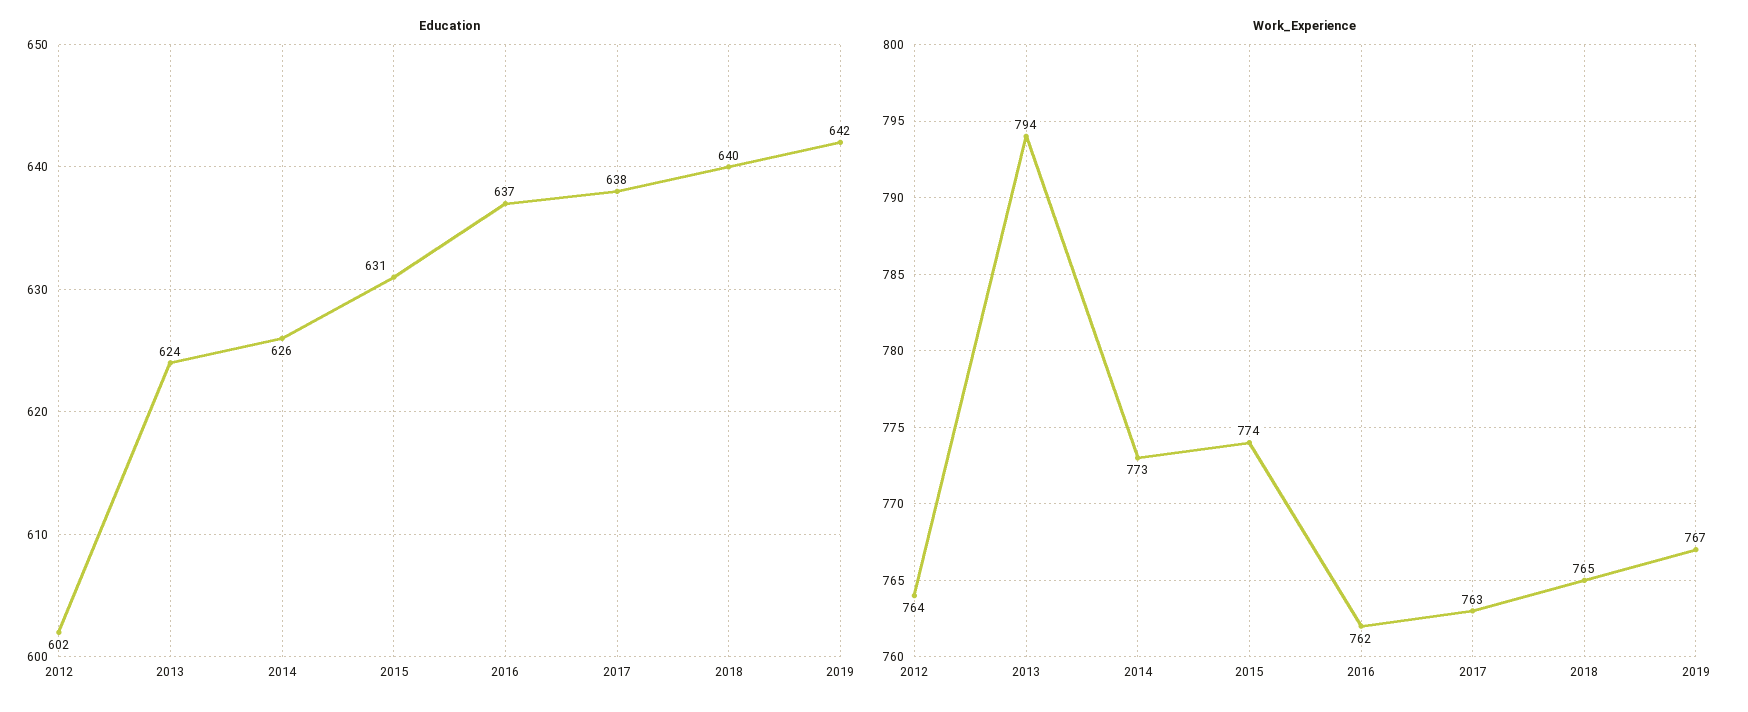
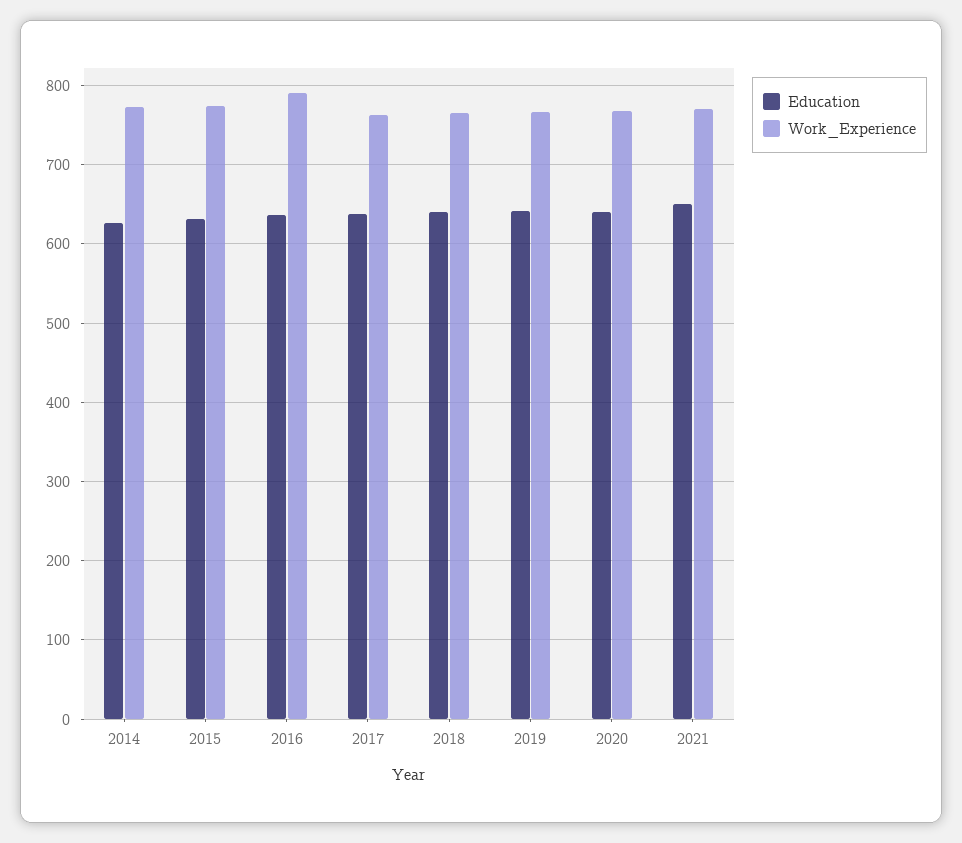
Education, 2012: 602 -> none
Education, 2013: 624 -> none
Work_Experience, 2012: 764 -> none
Work_Experience, 2013: 794 -> none
Work_Experience, 2016: 762 -> 790
Education, 2020: none -> 640
Work_Experience, 2020: none -> 770
Education, 2021: none -> 650
Work_Experience, 2021: none -> 770

